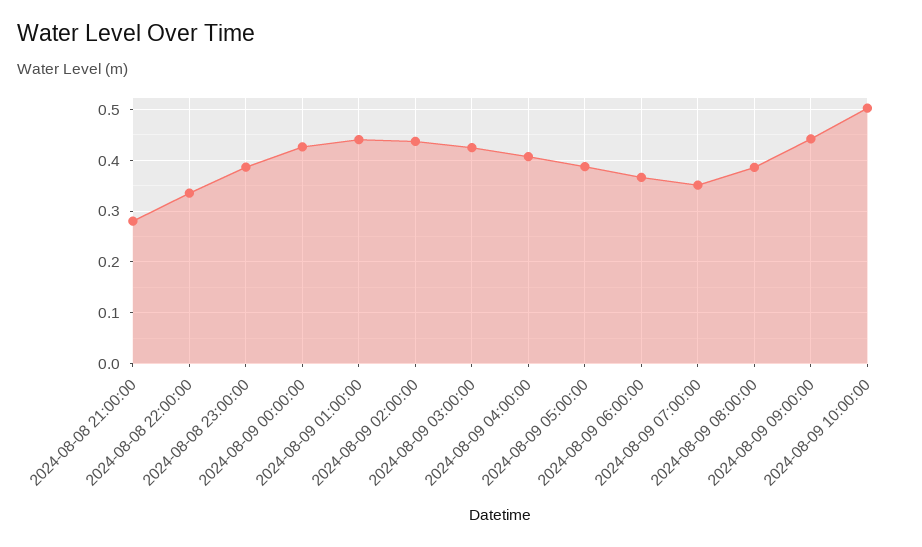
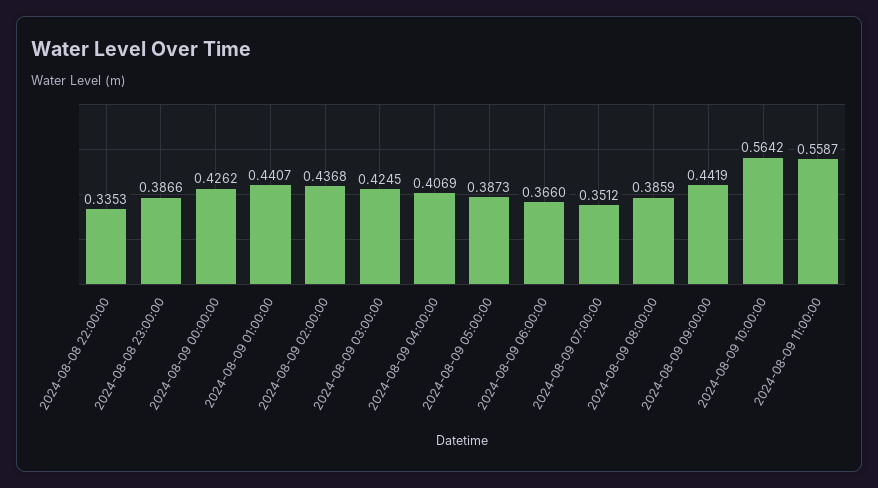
2024-08-08 21:00:00: 0.28 -> none
2024-08-09 10:00:00: 0.5 -> 0.5642
2024-08-09 11:00:00: none -> 0.5587

